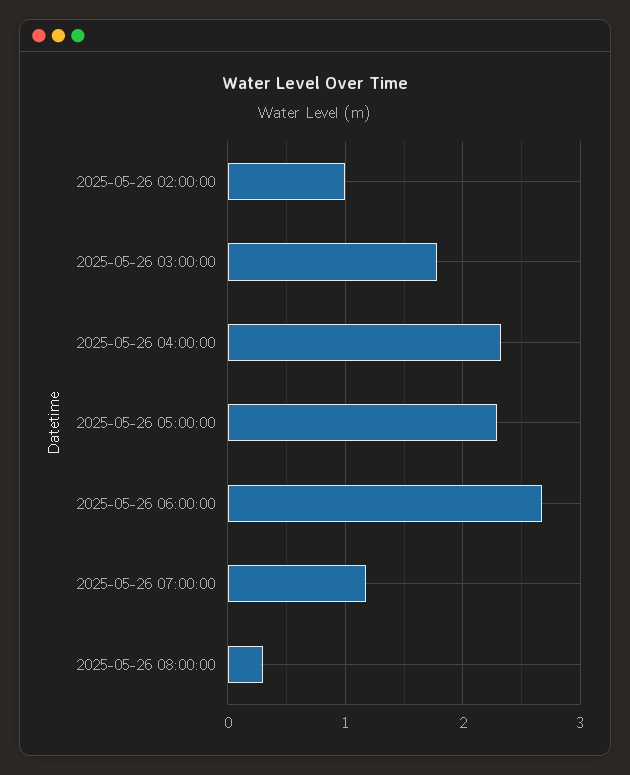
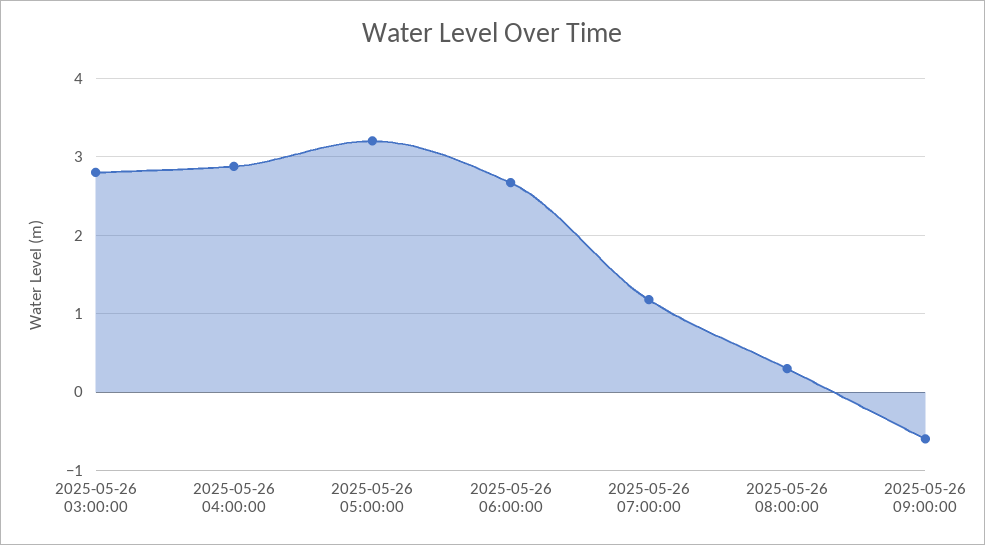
2025-05-26 02:00:00: 1 -> none
2025-05-26 03:00:00: 1.8 -> 2.8
2025-05-26 04:00:00: 2.3 -> 2.9
2025-05-26 05:00:00: 2.3 -> 3.2
2025-05-26 09:00:00: none -> -0.6

